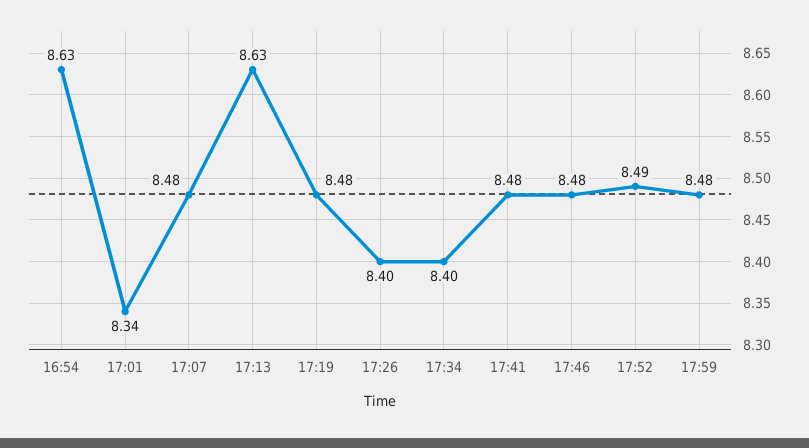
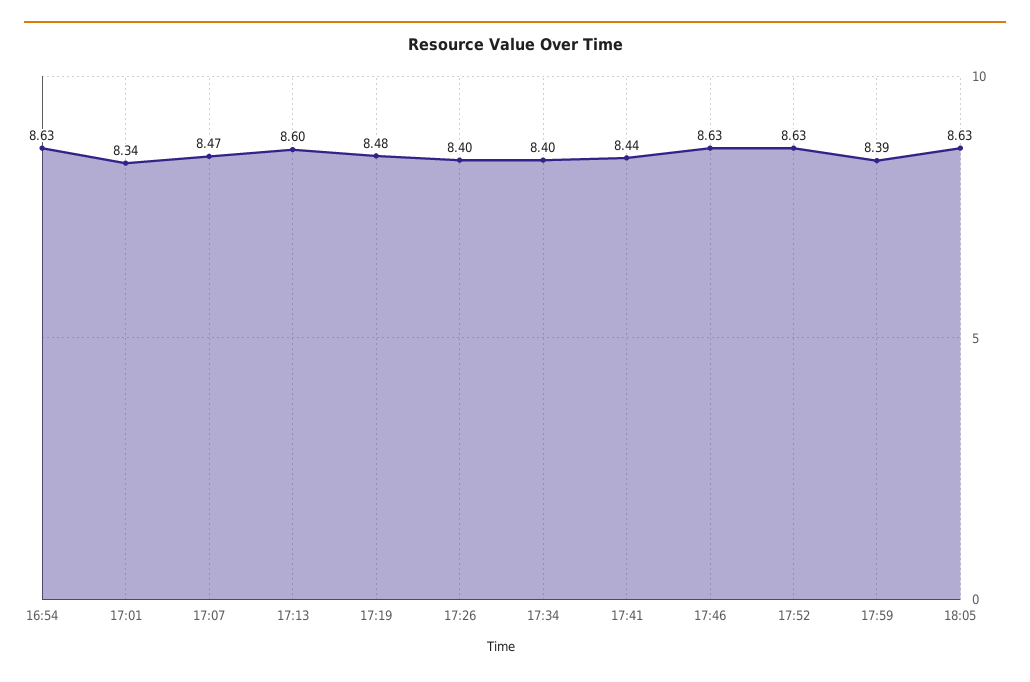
17:07: 8.48 -> 8.47
17:13: 8.63 -> 8.6
17:41: 8.48 -> 8.44
17:46: 8.48 -> 8.63
17:52: 8.49 -> 8.63
17:59: 8.48 -> 8.39
18:05: none -> 8.63

